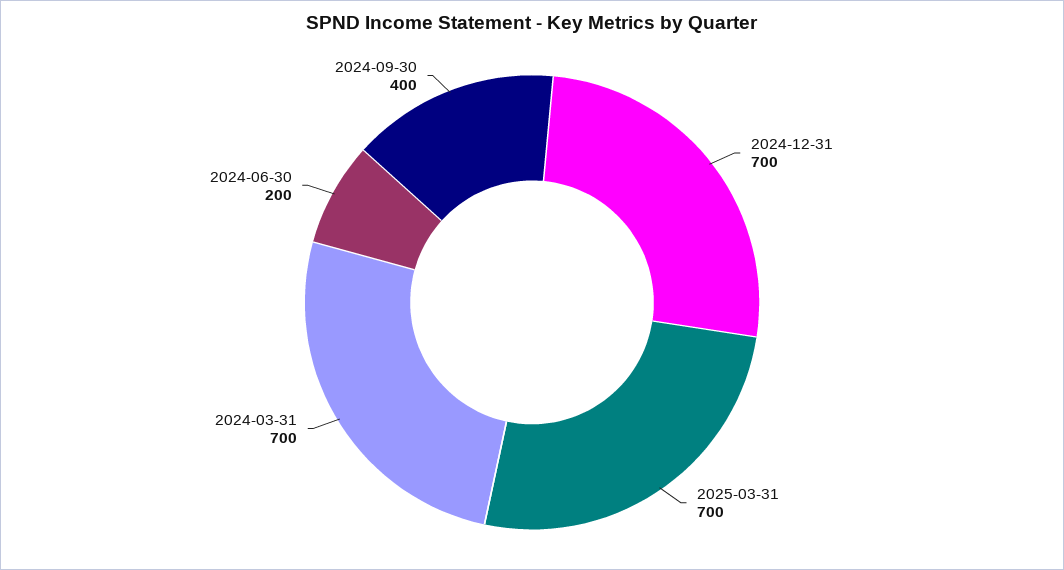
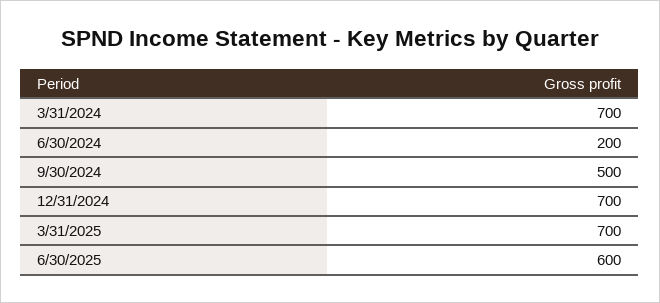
2024-09-30: 400 -> 500
6/30/2025: none -> 600

